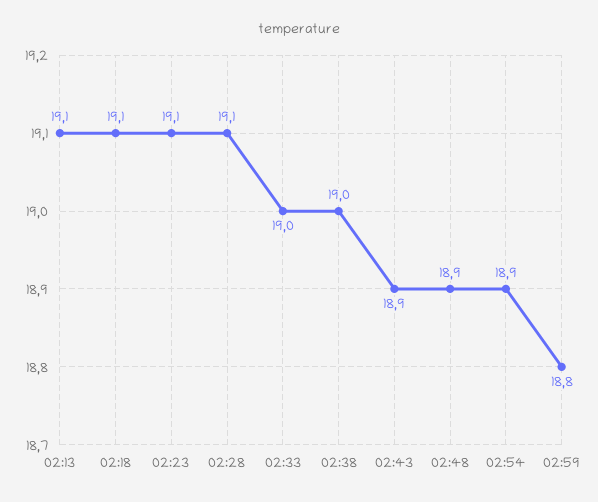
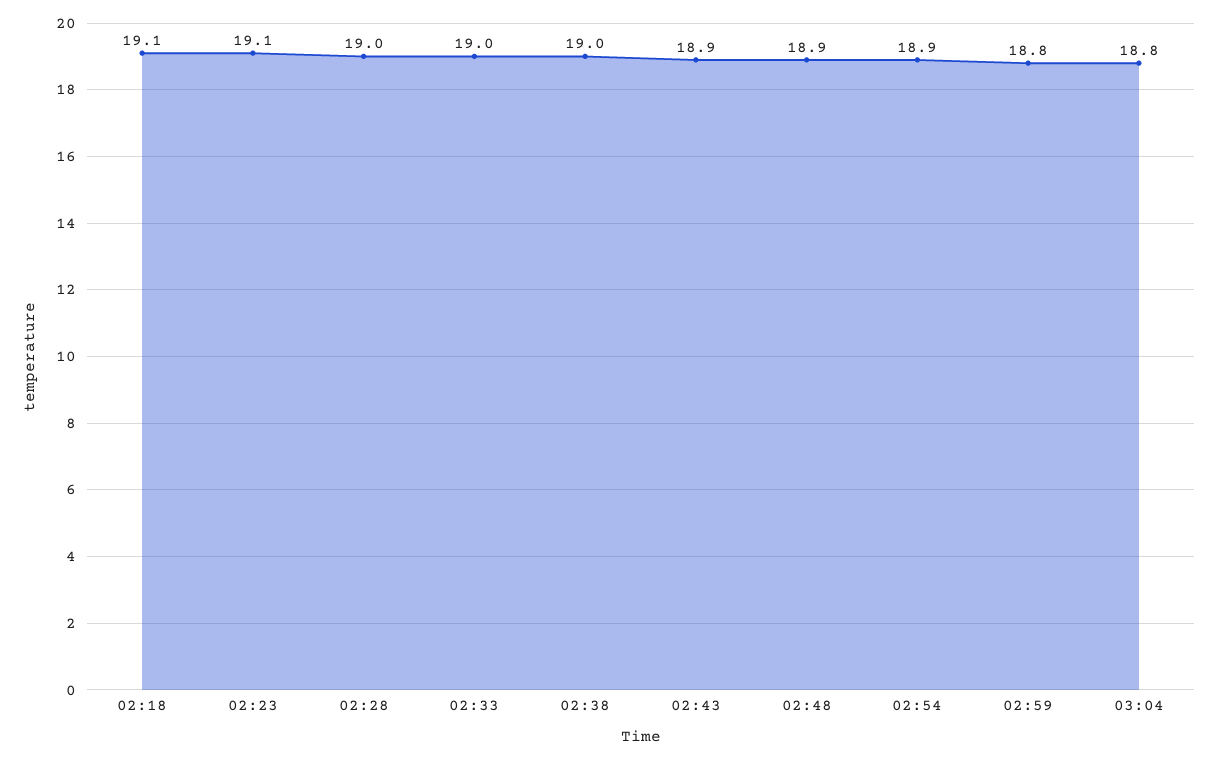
02:13: 19.1 -> none
02:28: 19.1 -> 19
03:04: none -> 18.8

